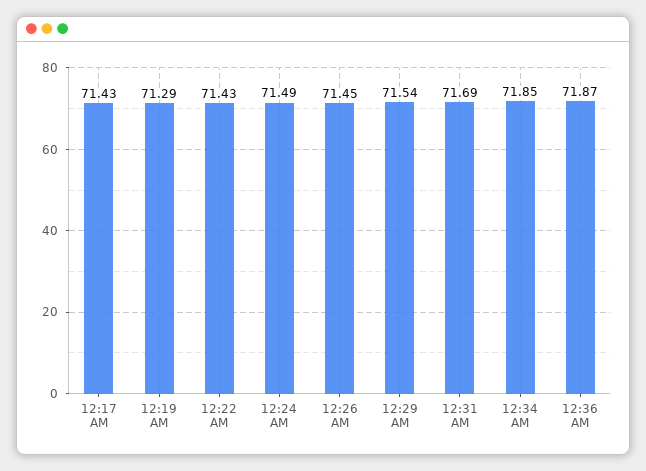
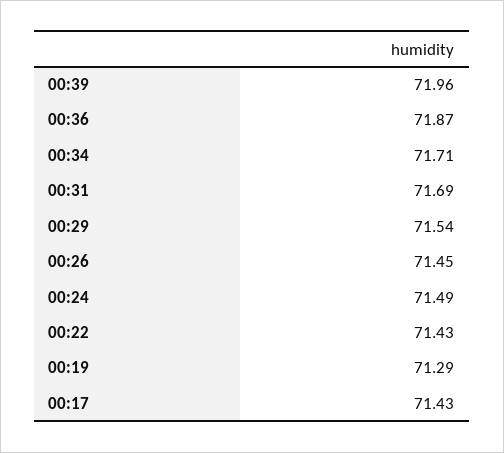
12:34 AM: 71.85 -> 71.71
00:39: none -> 71.96

